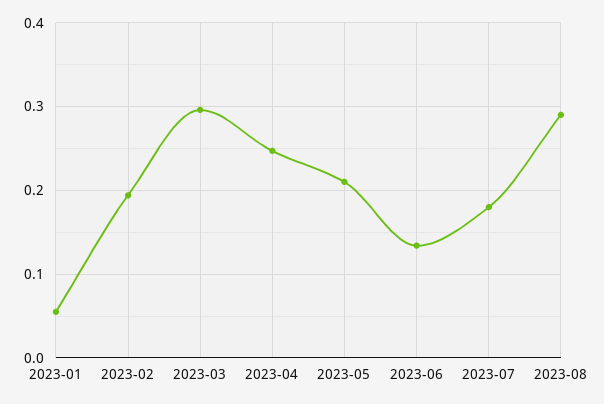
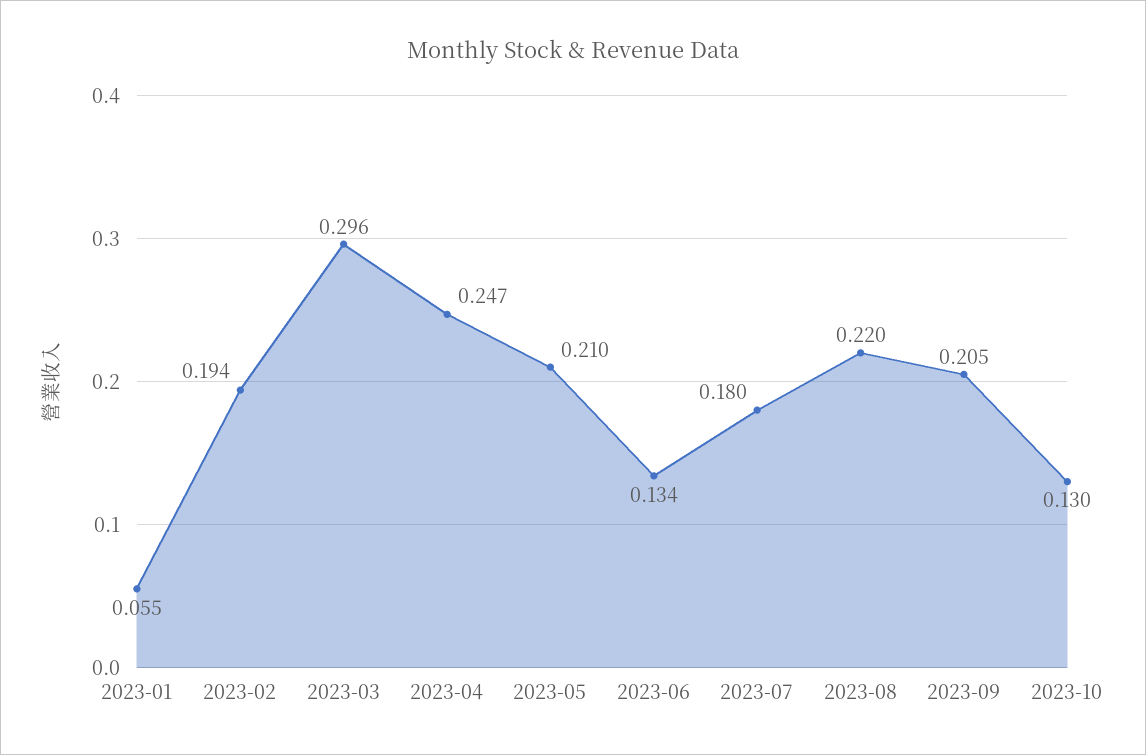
2023-08: 0.29 -> 0.22
2023-09: none -> 0.205
2023-10: none -> 0.13

